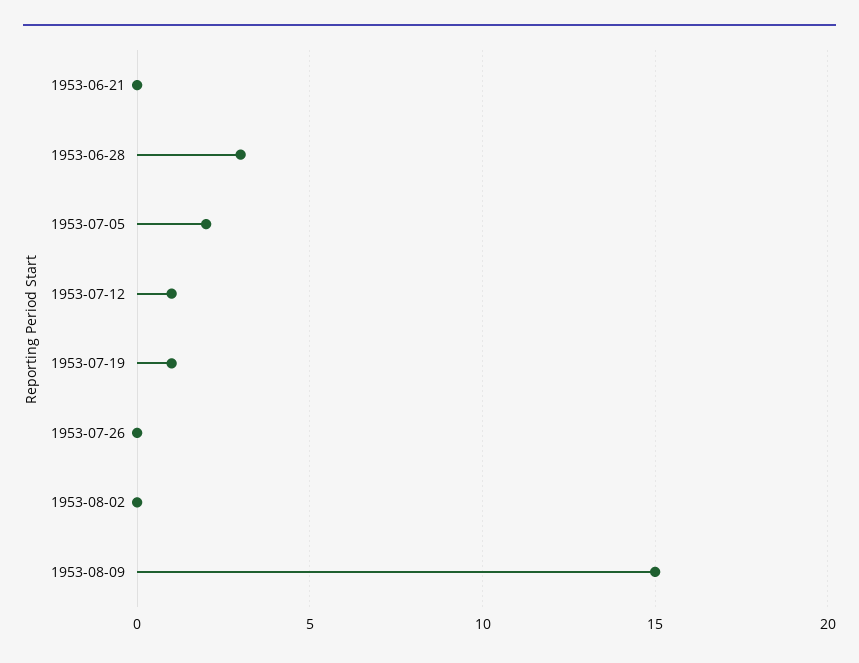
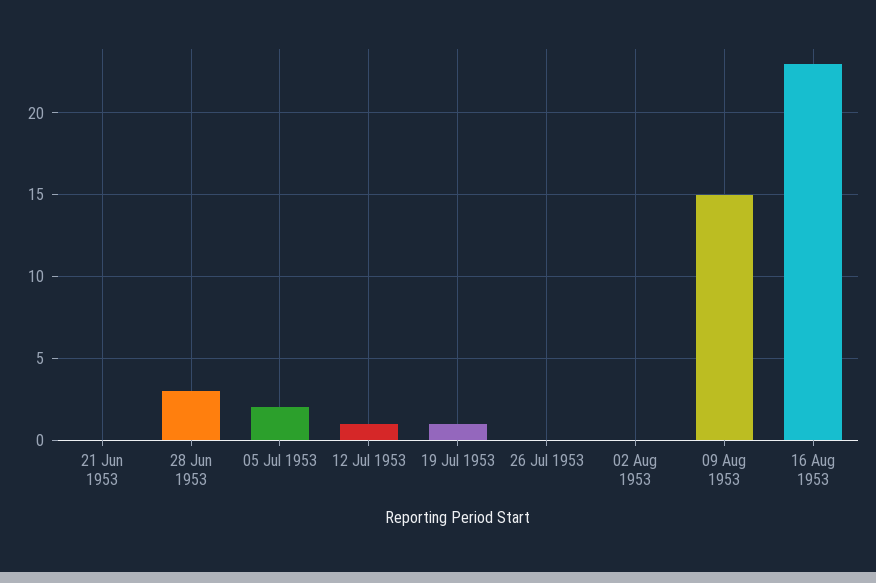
16 Aug 1953: none -> 23

